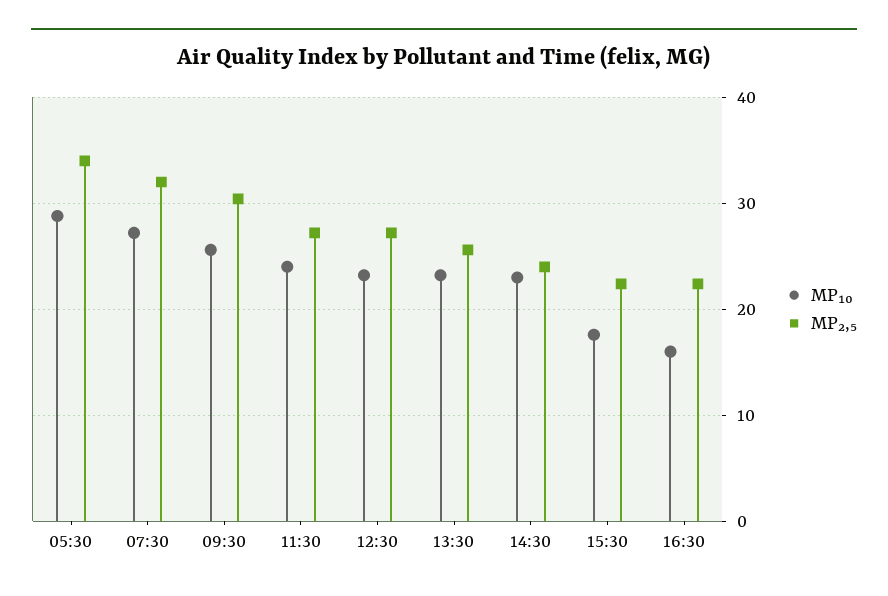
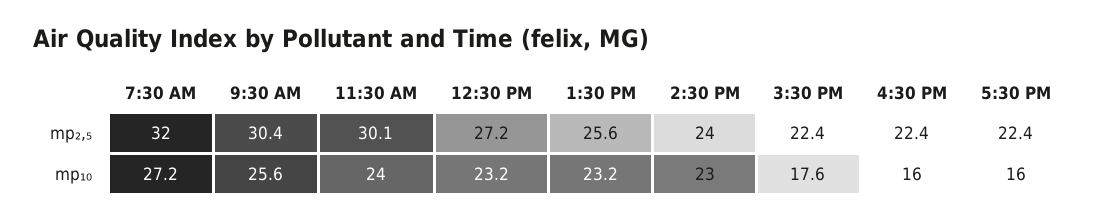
MP₁₀, 05:30: 29 -> none
MP₂,₅, 05:30: 34 -> none
MP₂,₅, 11:30: 27 -> 30.1
MP₂,₅, 5:30 PM: none -> 22.4
MP₁₀, 5:30 PM: none -> 16

